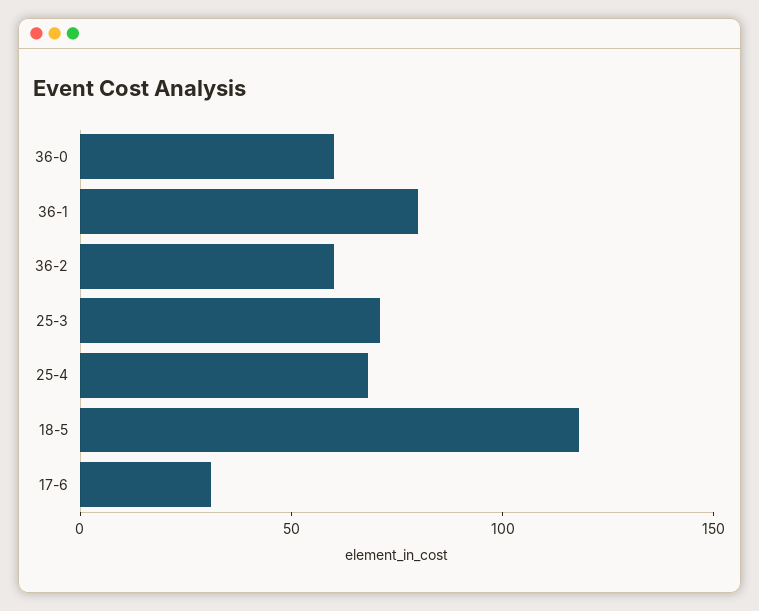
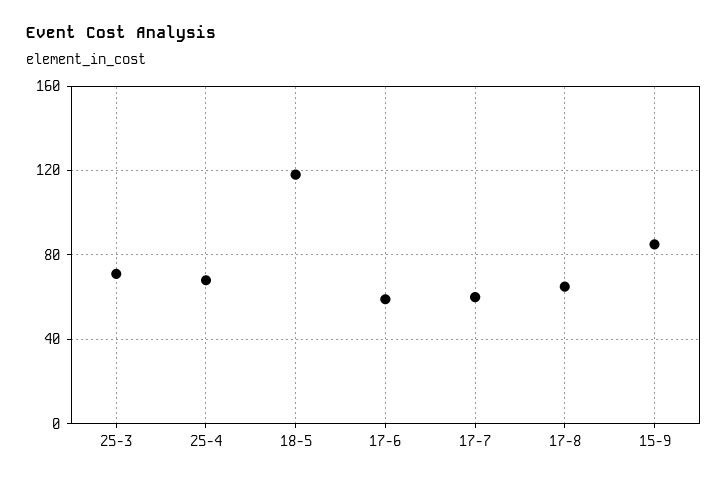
36-0: 60 -> none
36-1: 80 -> none
36-2: 60 -> none
17-6: 30 -> 60
17-7: none -> 60
17-8: none -> 65
15-9: none -> 85

